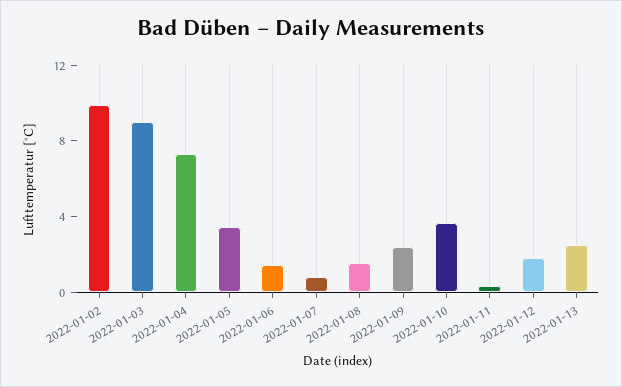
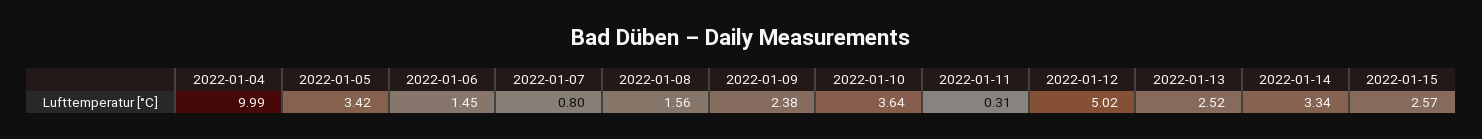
2022-01-02: 10 -> none
2022-01-03: 9 -> none
2022-01-04: 7 -> 9.99
2022-01-12: 2 -> 5.02
2022-01-14: none -> 3.34
2022-01-15: none -> 2.57

